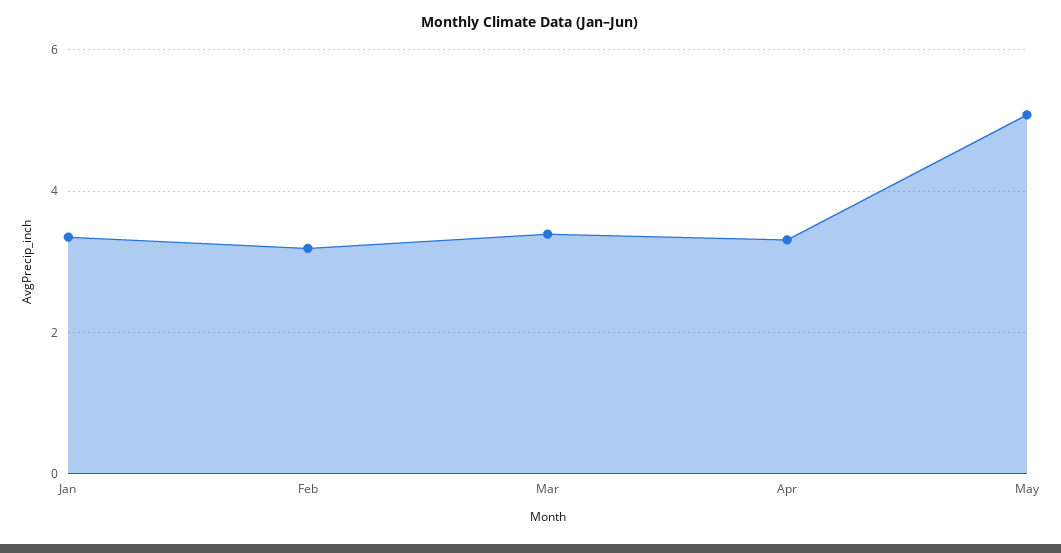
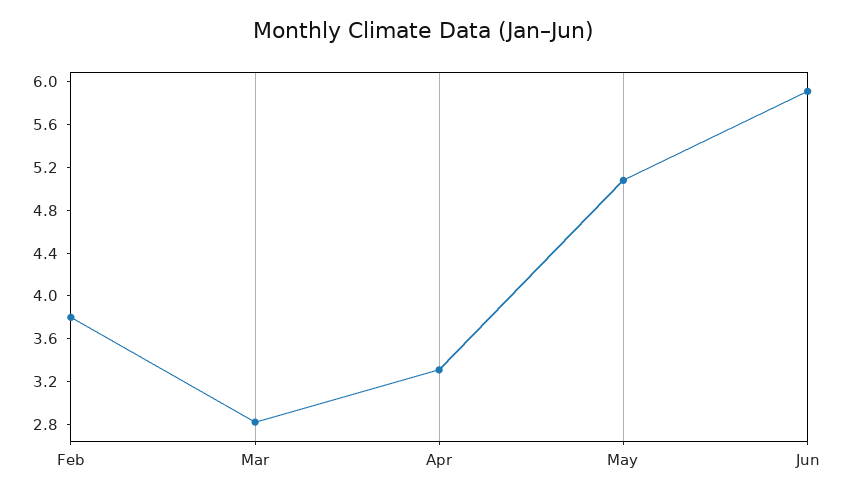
Jan: 3.4 -> none
Feb: 3.2 -> 3.8
Mar: 3.4 -> 2.8
Jun: none -> 5.9

